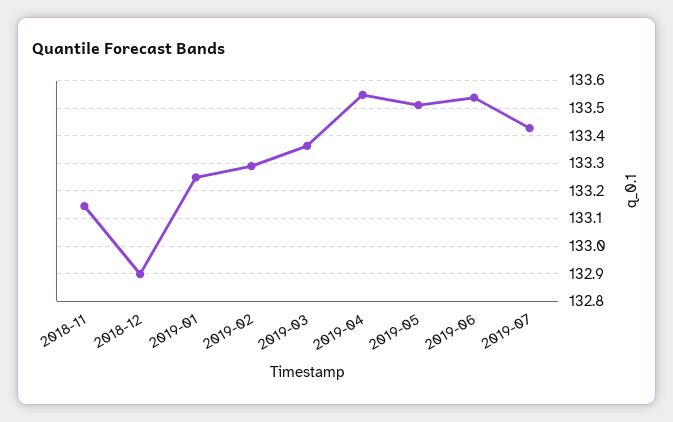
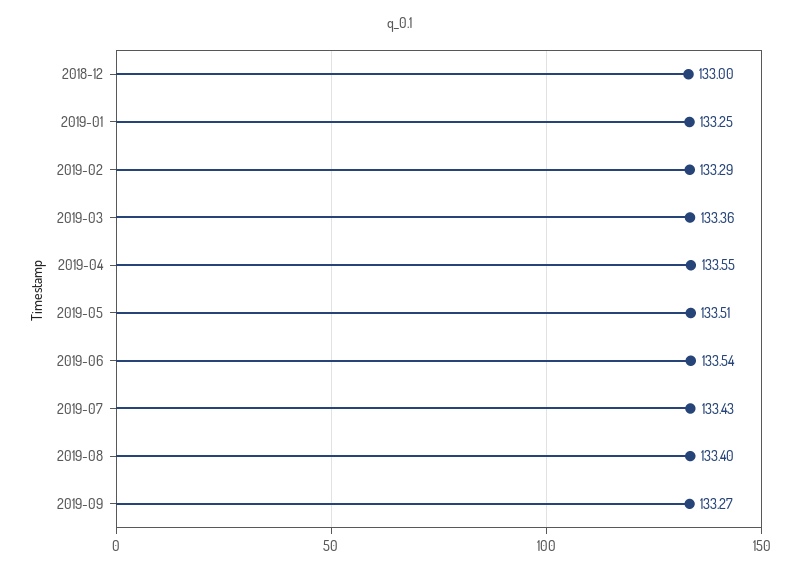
2018-11: 133.15 -> none
2018-12: 132.9 -> 133
2019-08: none -> 133.4
2019-09: none -> 133.27

